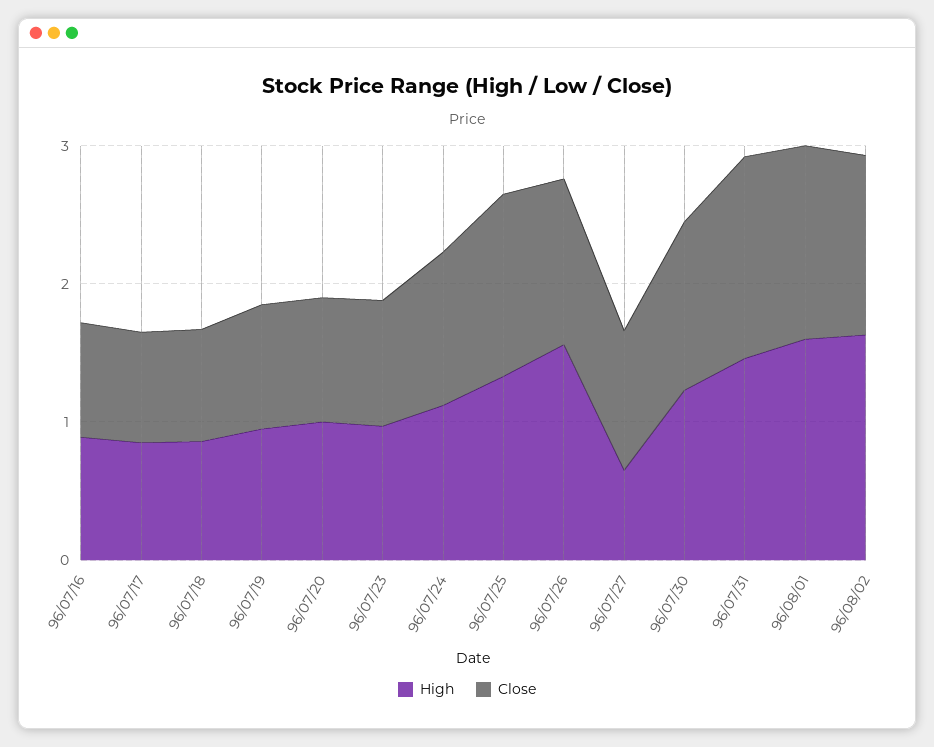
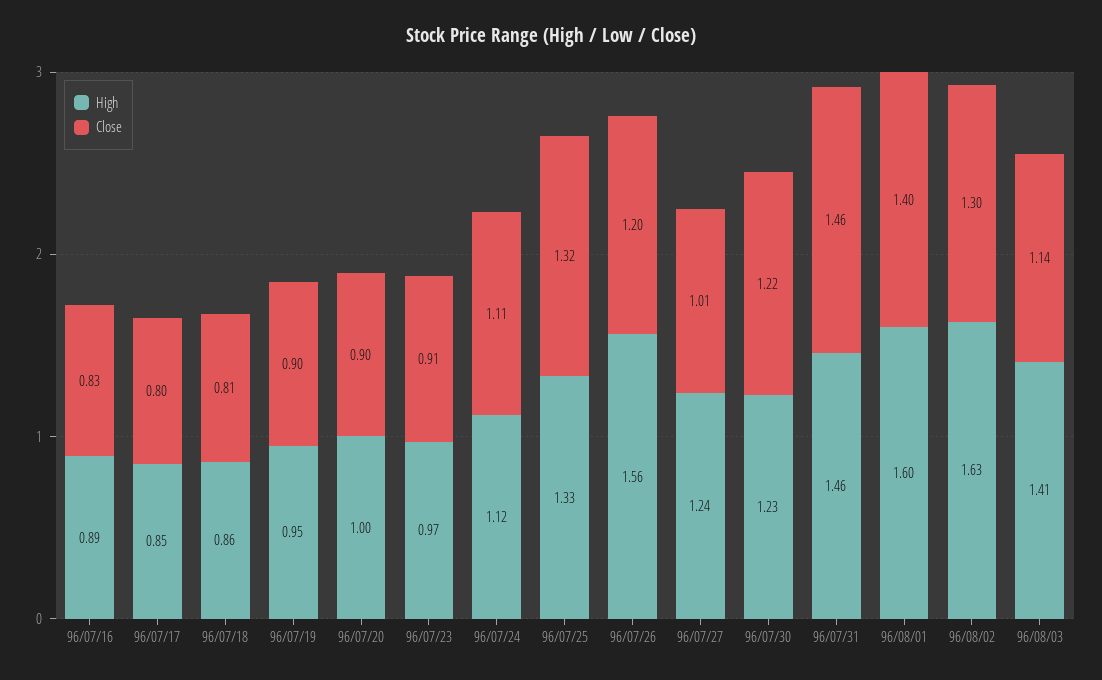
High, 96/07/27: 0.6 -> 1.24
High, 96/08/03: none -> 1.41
Close, 96/08/03: none -> 1.14

